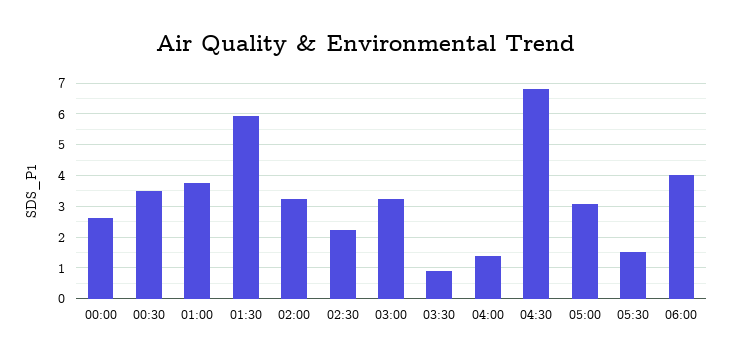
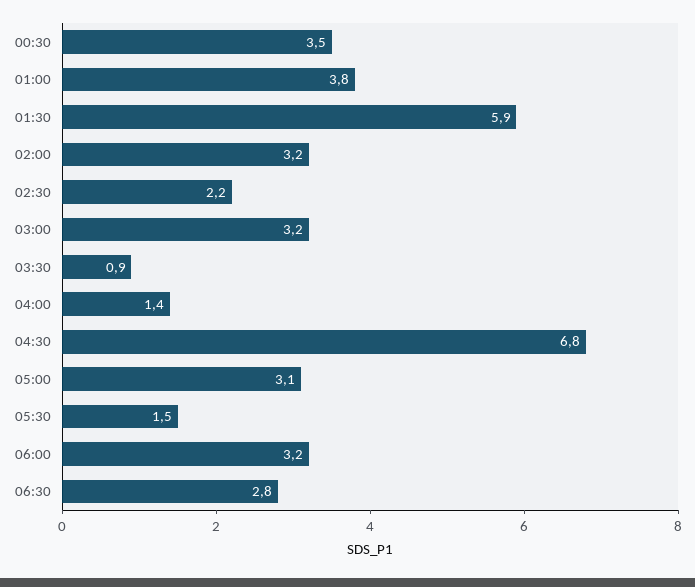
00:00: 2.6 -> none
06:00: 4 -> 3.2
06:30: none -> 2.8

